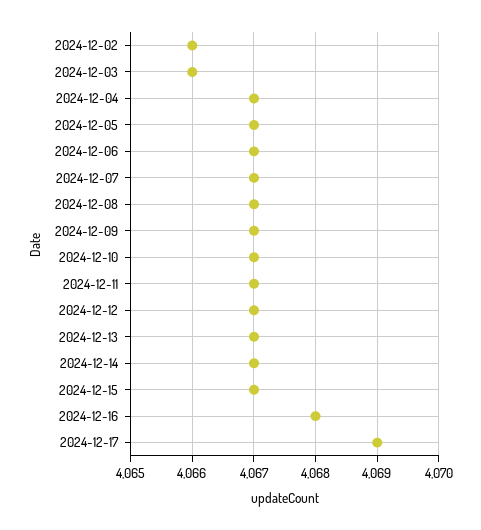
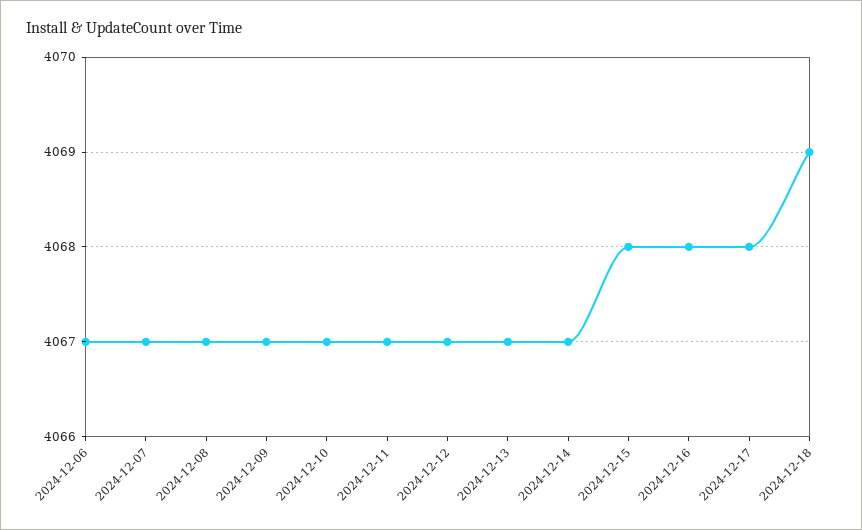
2024-12-02: 4066 -> none
2024-12-03: 4066 -> none
2024-12-04: 4067 -> none
2024-12-05: 4067 -> none
2024-12-15: 4067 -> 4068
2024-12-17: 4069 -> 4068
2024-12-18: none -> 4069

